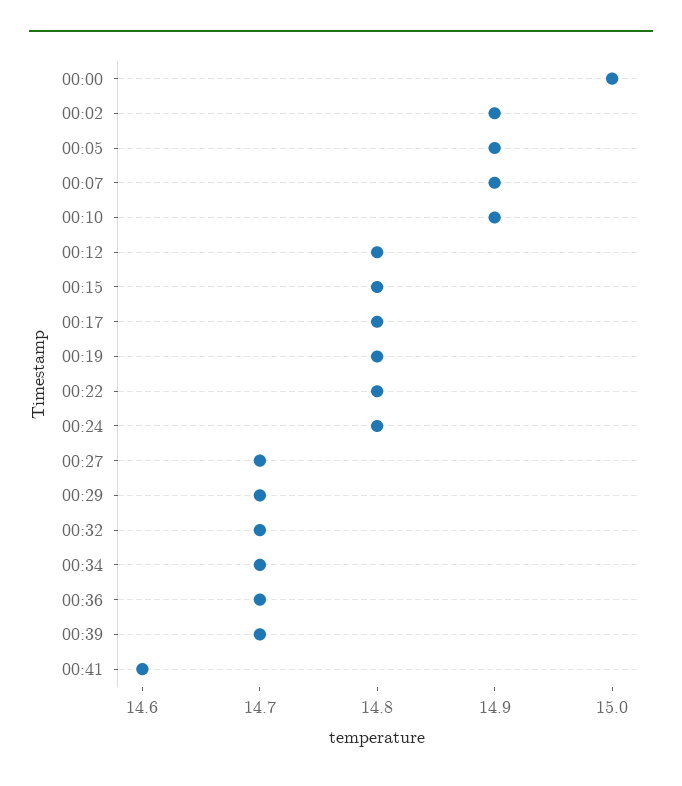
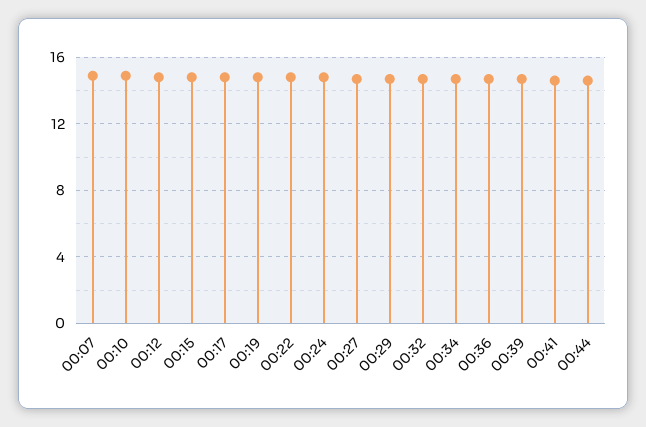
00:00: 15 -> none
00:02: 14.9 -> none
00:05: 14.9 -> none
00:44: none -> 14.5

